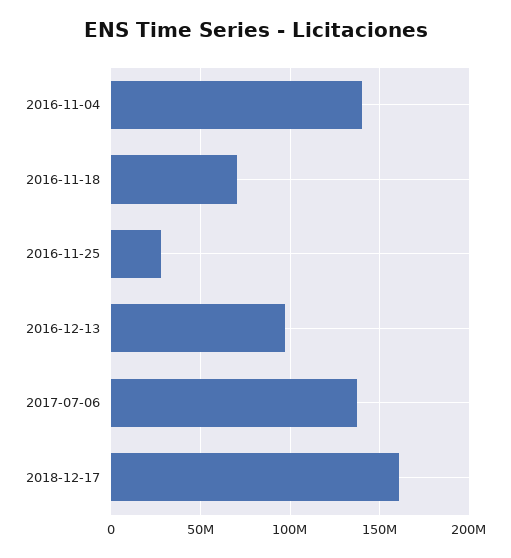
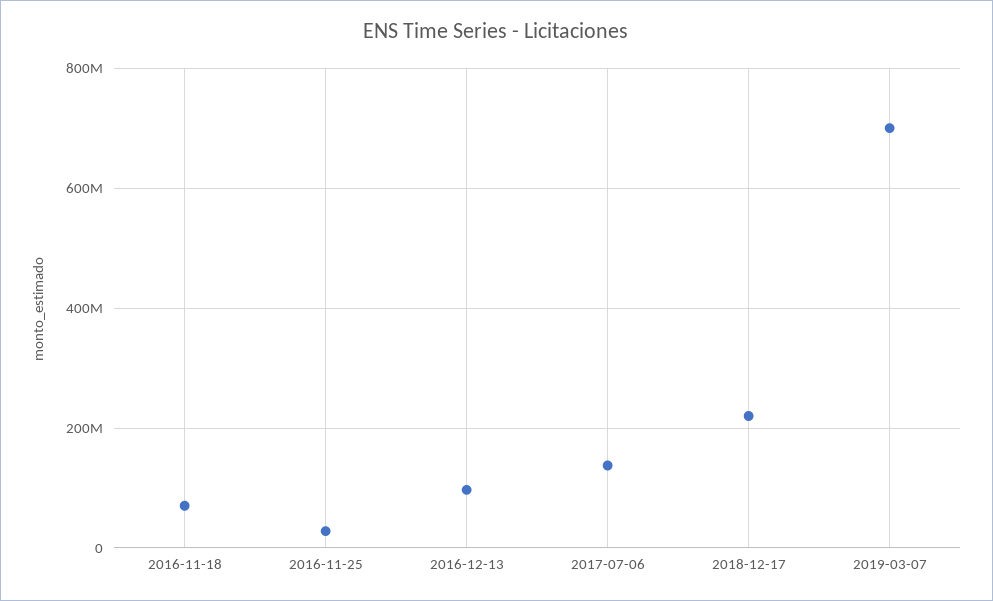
2016-11-04: 140000000 -> none
2018-12-17: 160000000 -> 220000000
2019-03-07: none -> 700000000

